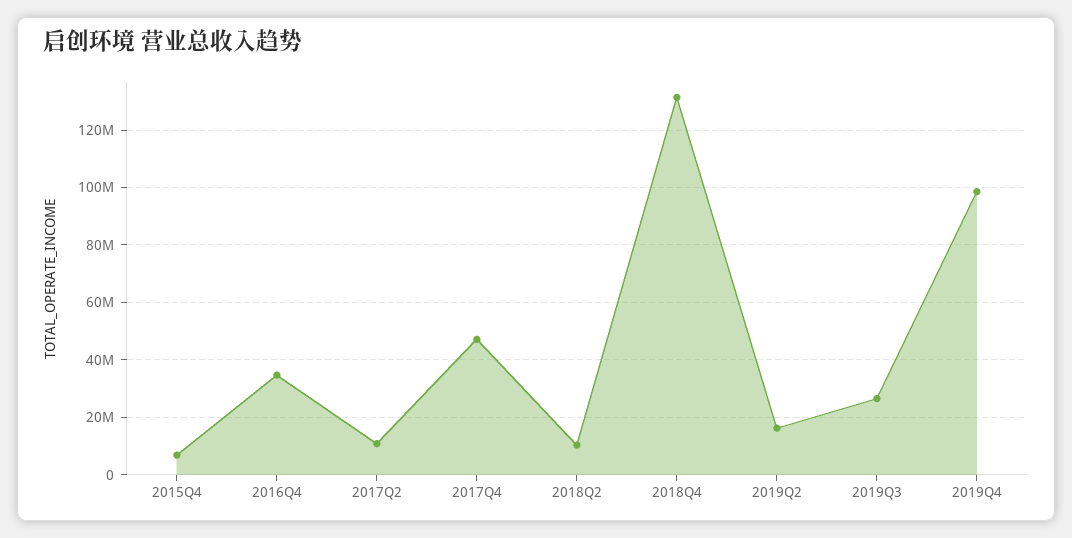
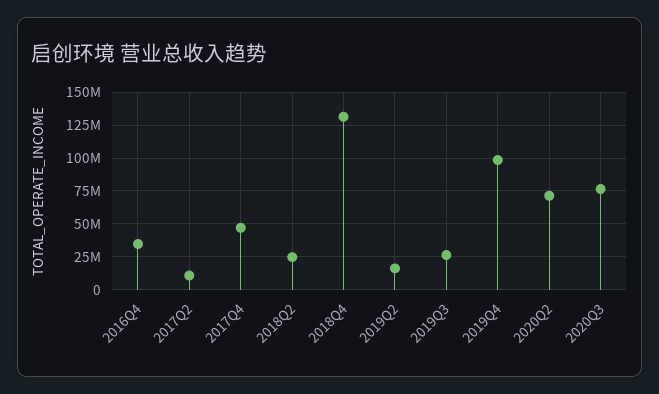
2015Q4: 7500000 -> none
2018Q2: 10000000 -> 25000000
2020Q2: none -> 70000000
2020Q3: none -> 75000000

